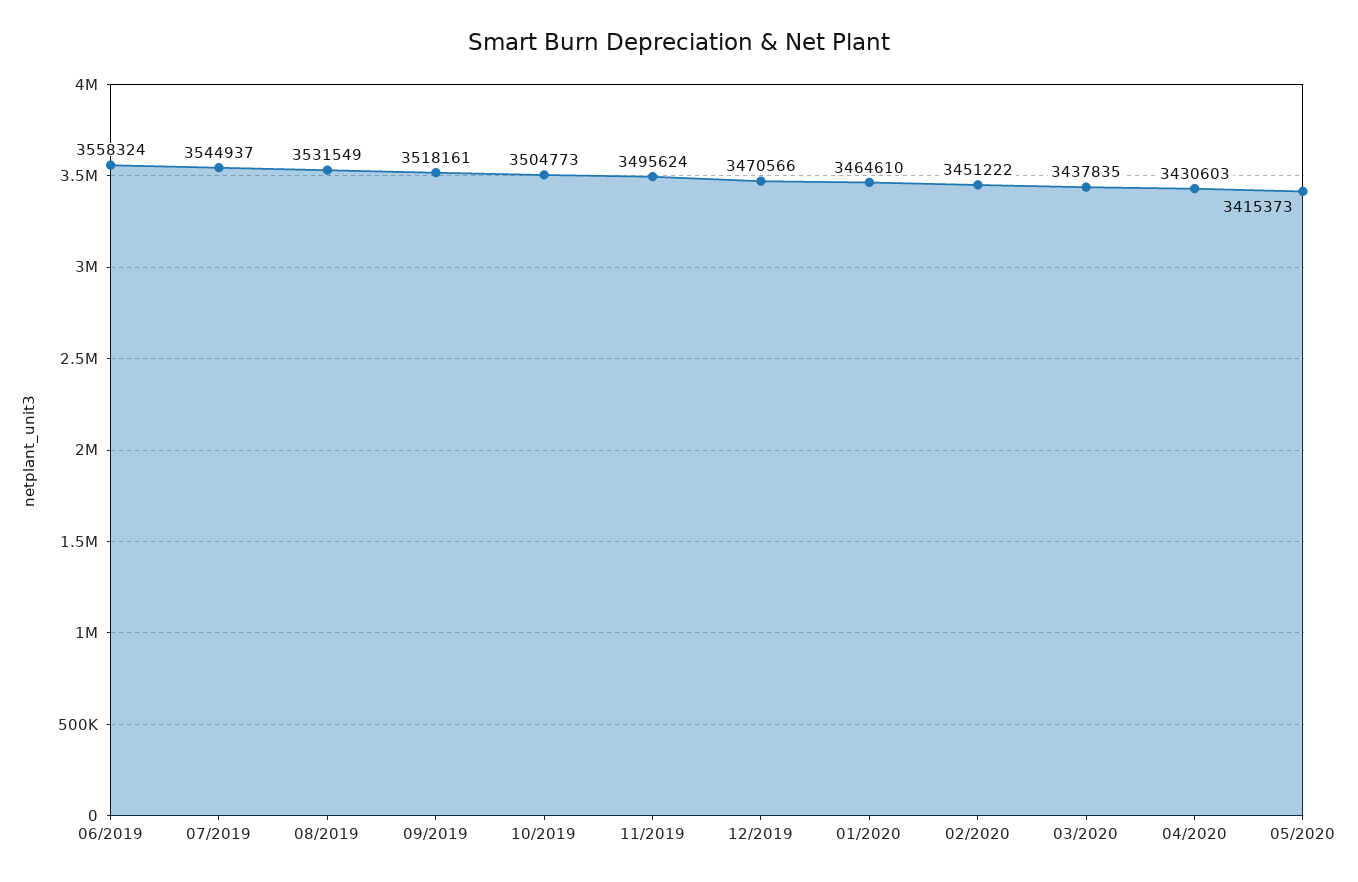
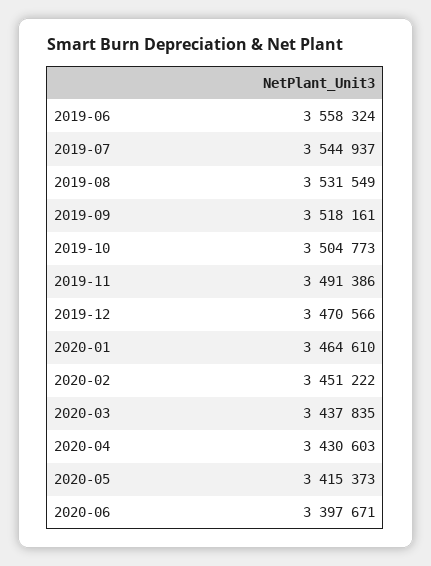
11/2019: 3495624 -> 3491386
2020-06: none -> 3397671

